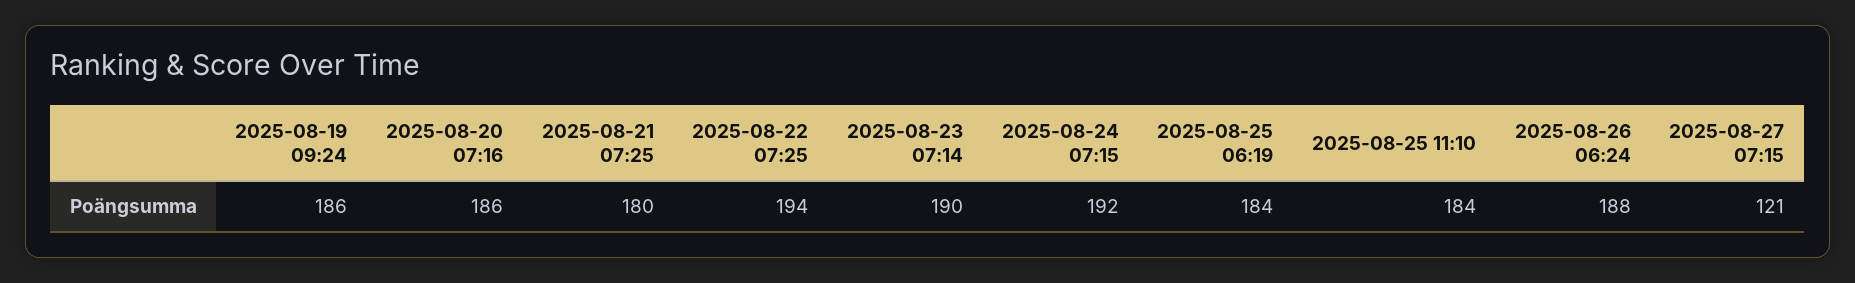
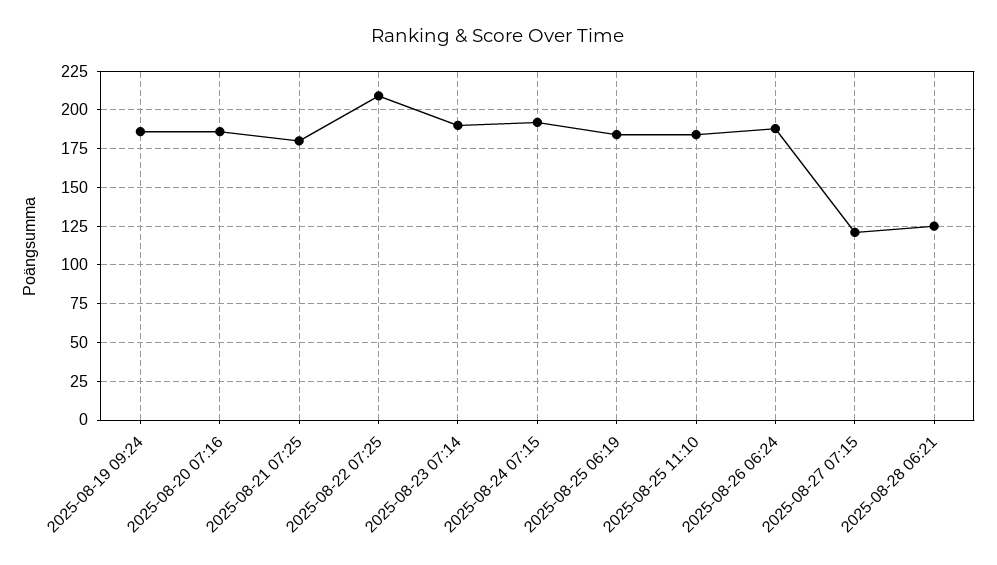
2025-08-22 07:25: 194 -> 210
2025-08-28 06:21: none -> 125

